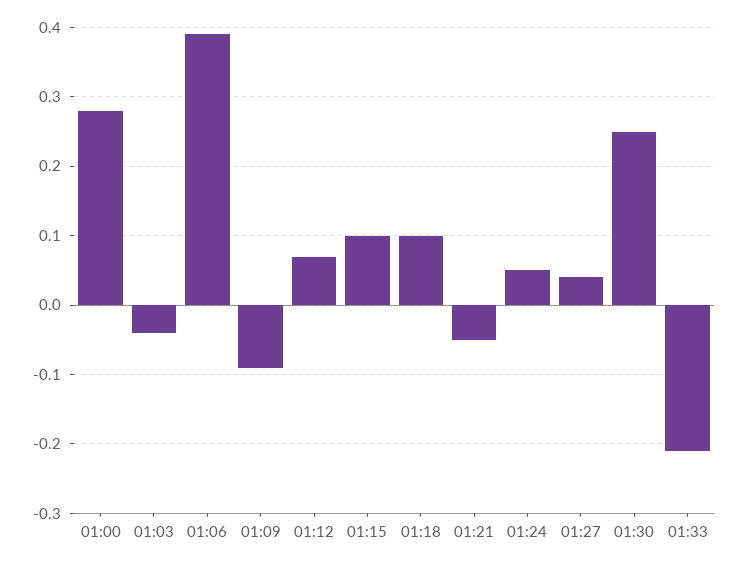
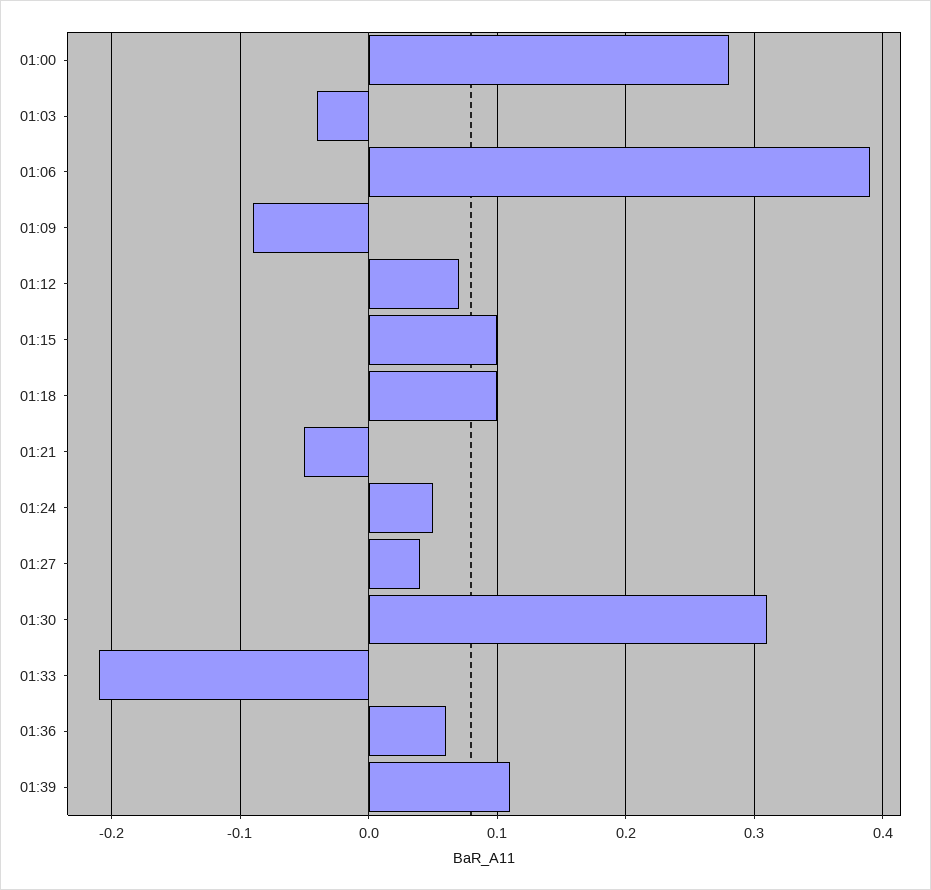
01:30: 0.25 -> 0.31
01:36: none -> 0.06
01:39: none -> 0.11

